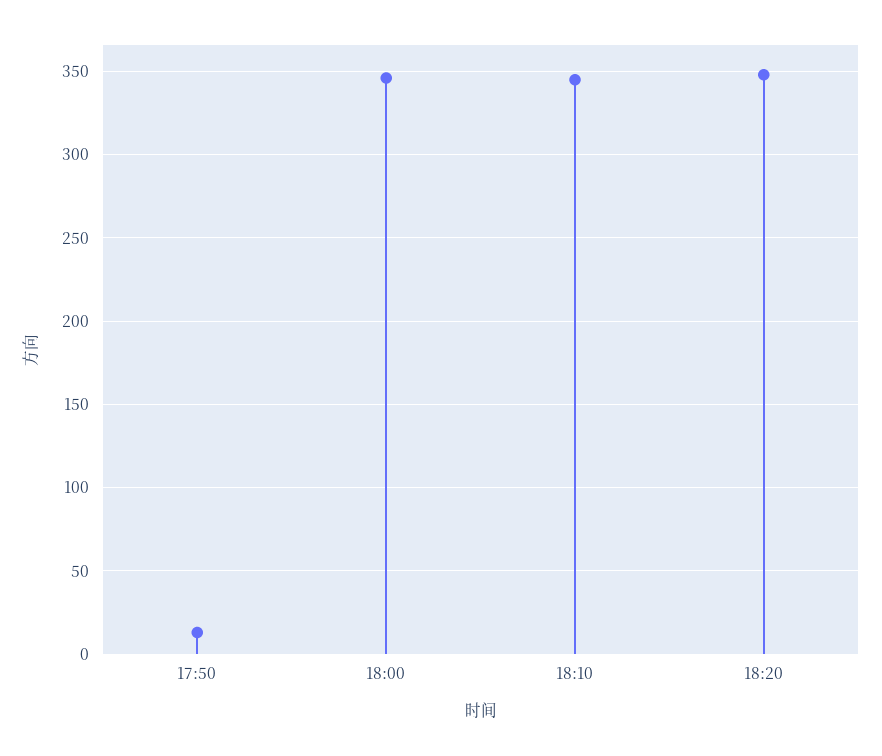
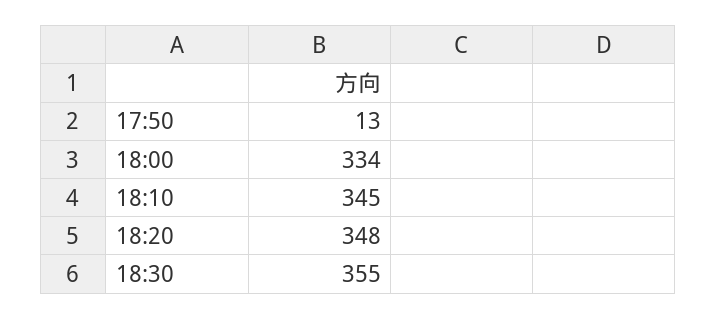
18:00: 345 -> 334
18:30: none -> 355

